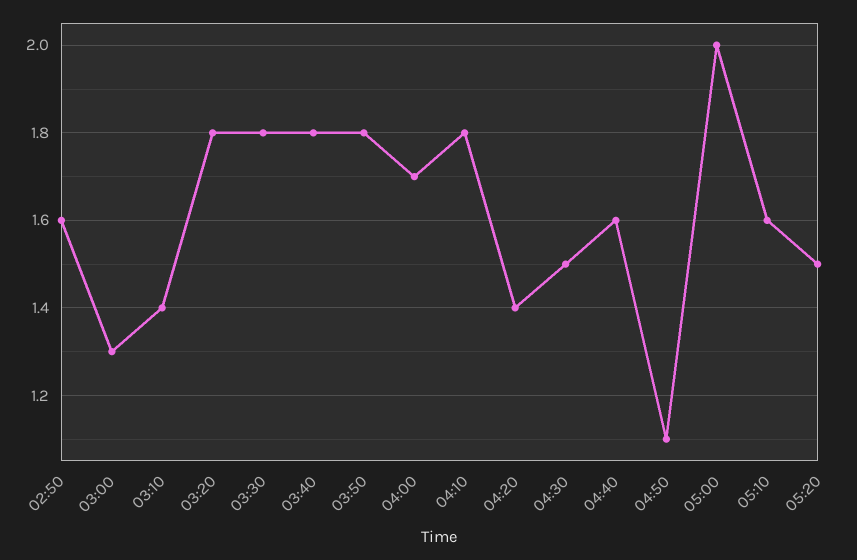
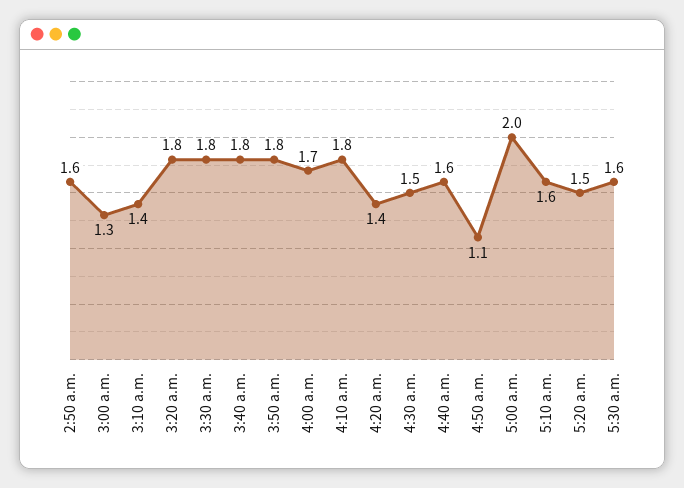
5:30 a.m.: none -> 1.6

